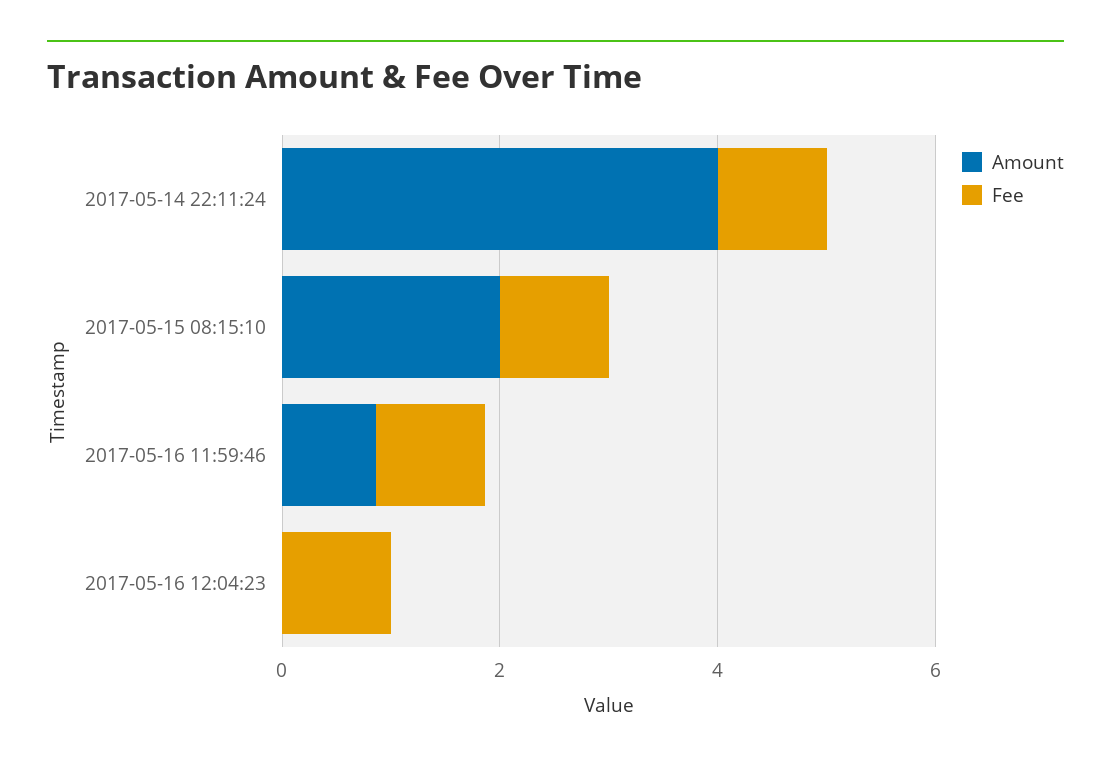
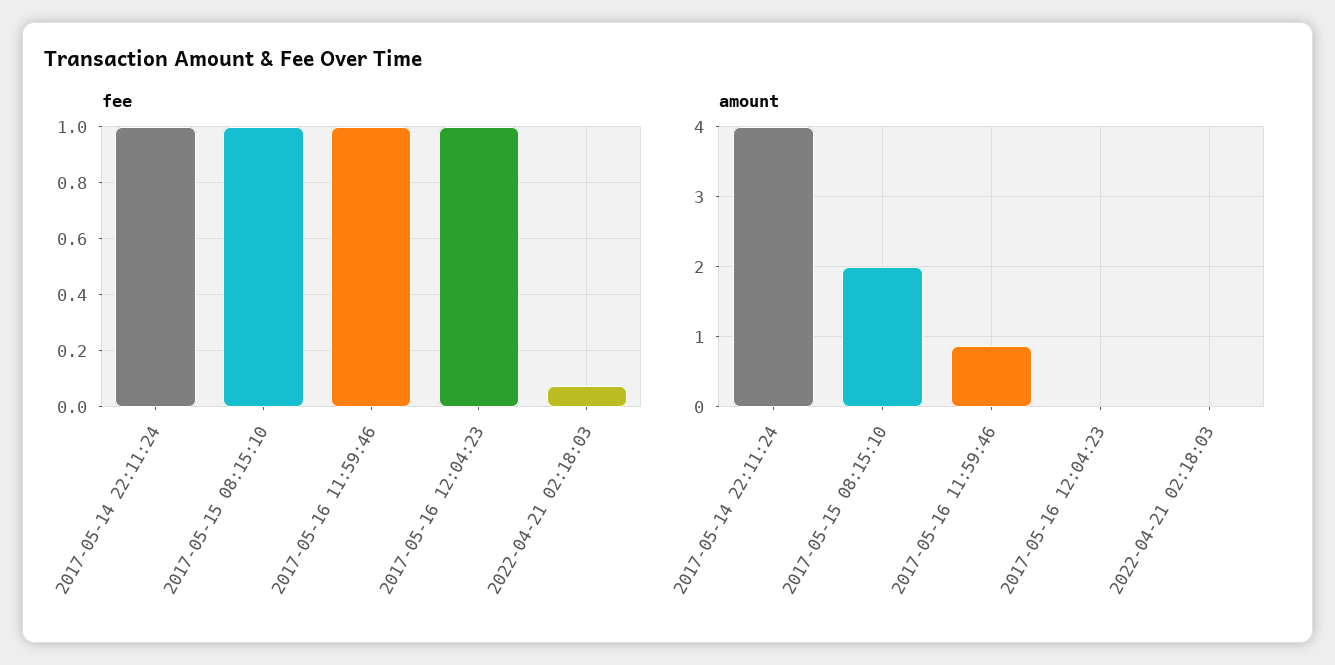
Fee, 2022-04-21 02:18:03: none -> 0.075
Amount, 2022-04-21 02:18:03: none -> 0

